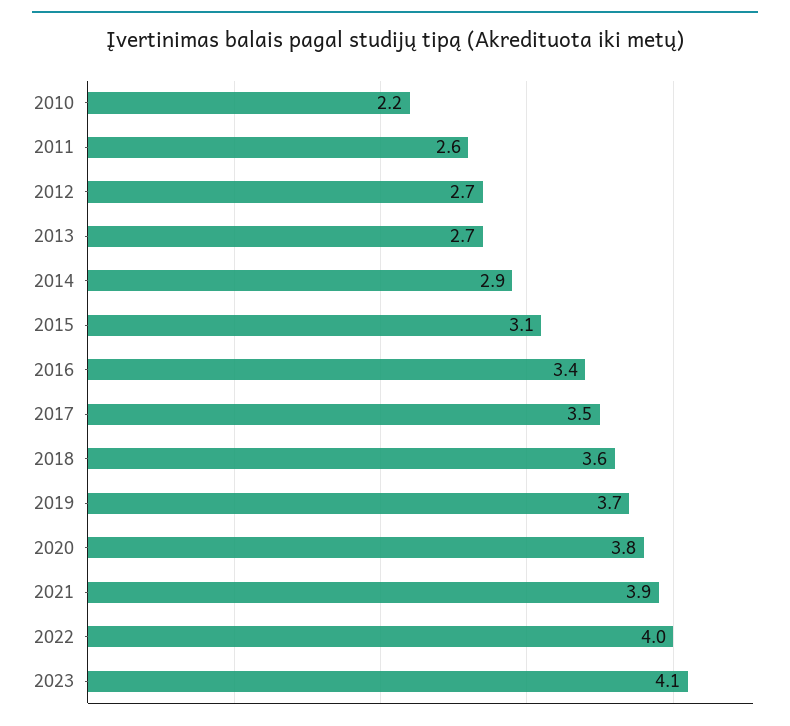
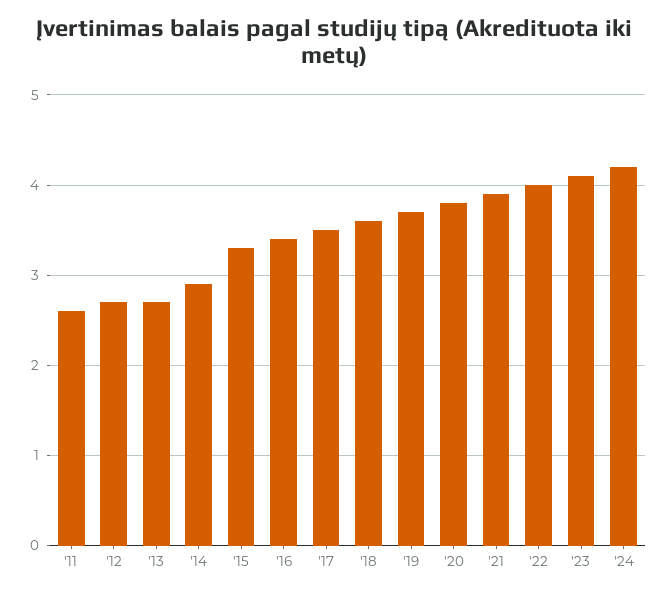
2010: 2.2 -> none
2015: 3.1 -> 3.3
'24: none -> 4.2

